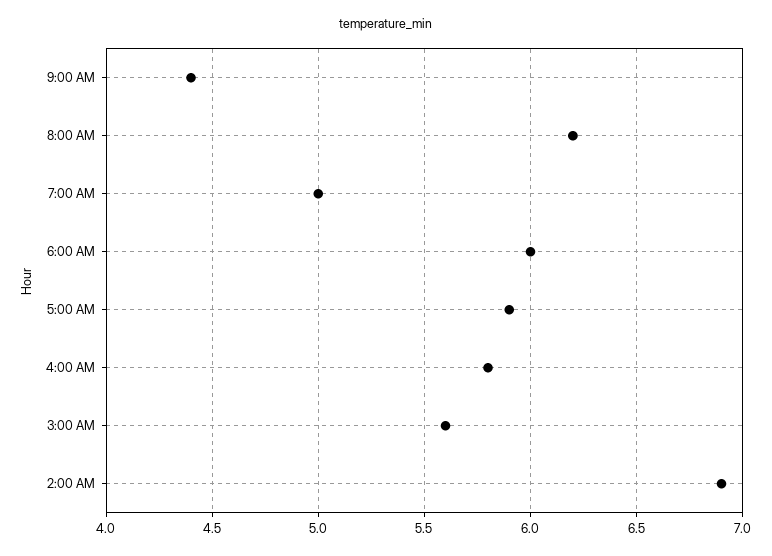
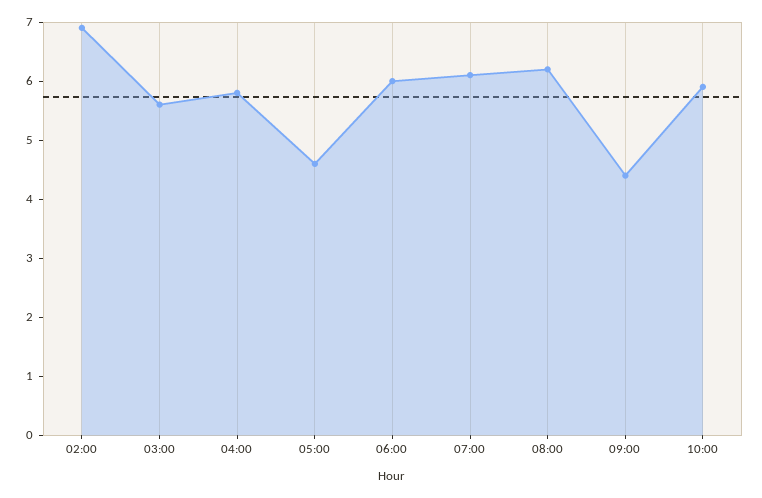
7:00 AM: 5 -> 6
5:00 AM: 5.9 -> 4.5
10:00: none -> 6

